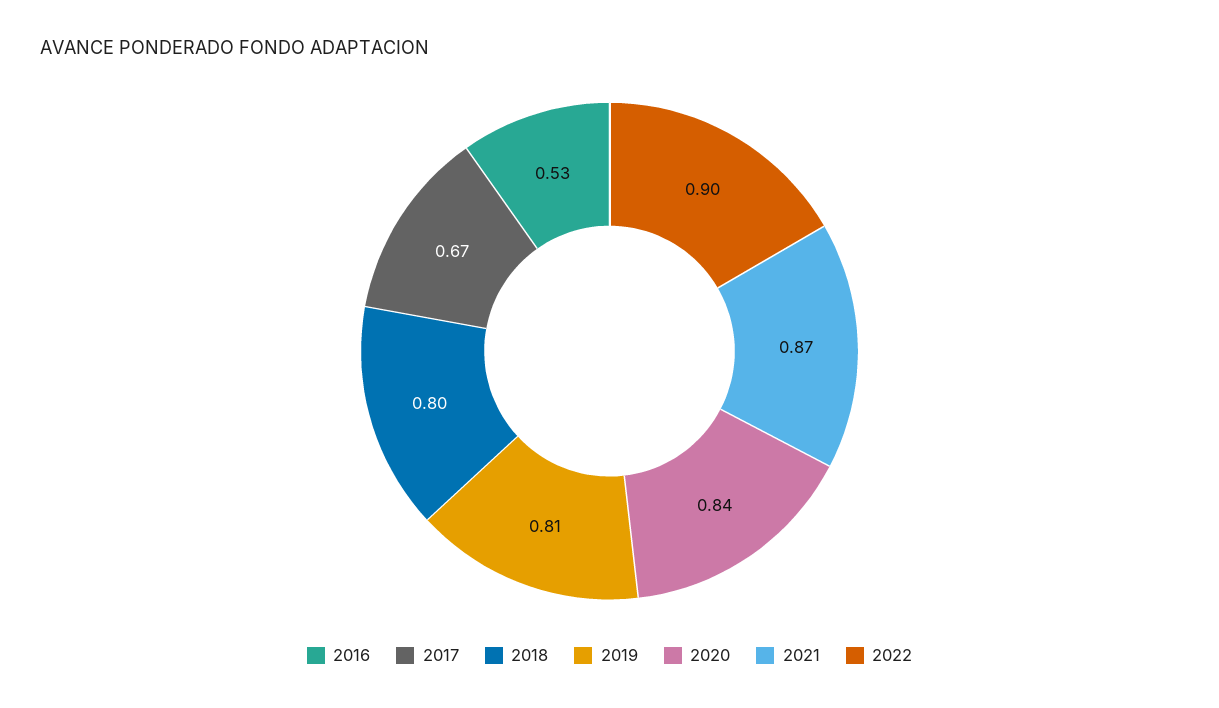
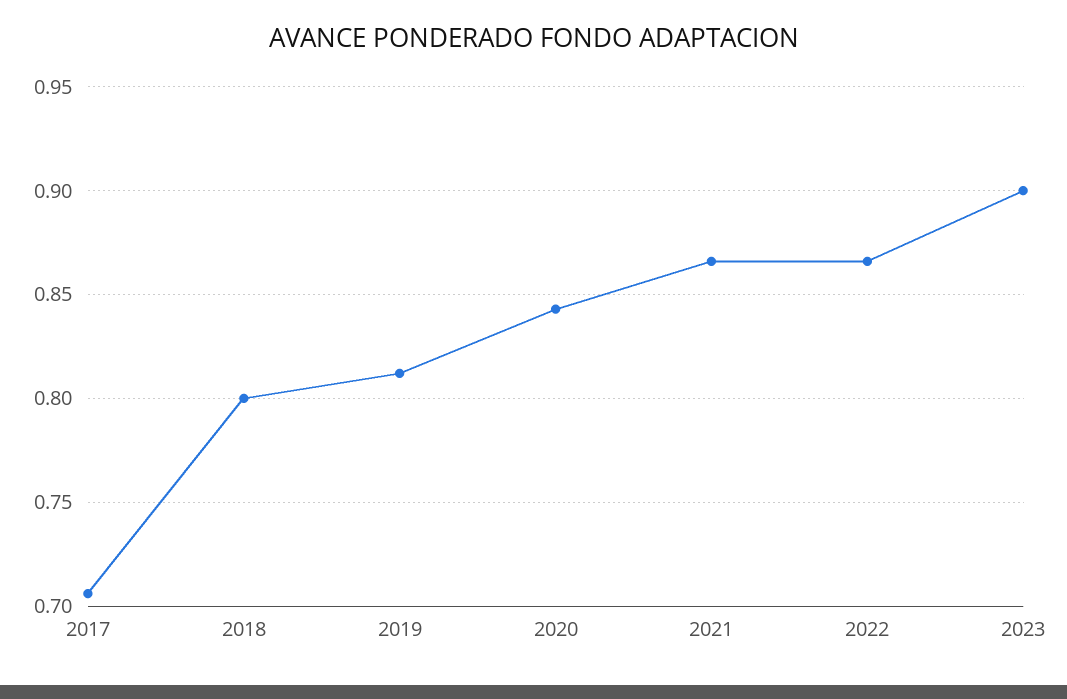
2016: 0.53 -> none
2017: 0.67 -> 0.705
2022: 0.9 -> 0.865
2023: none -> 0.9

